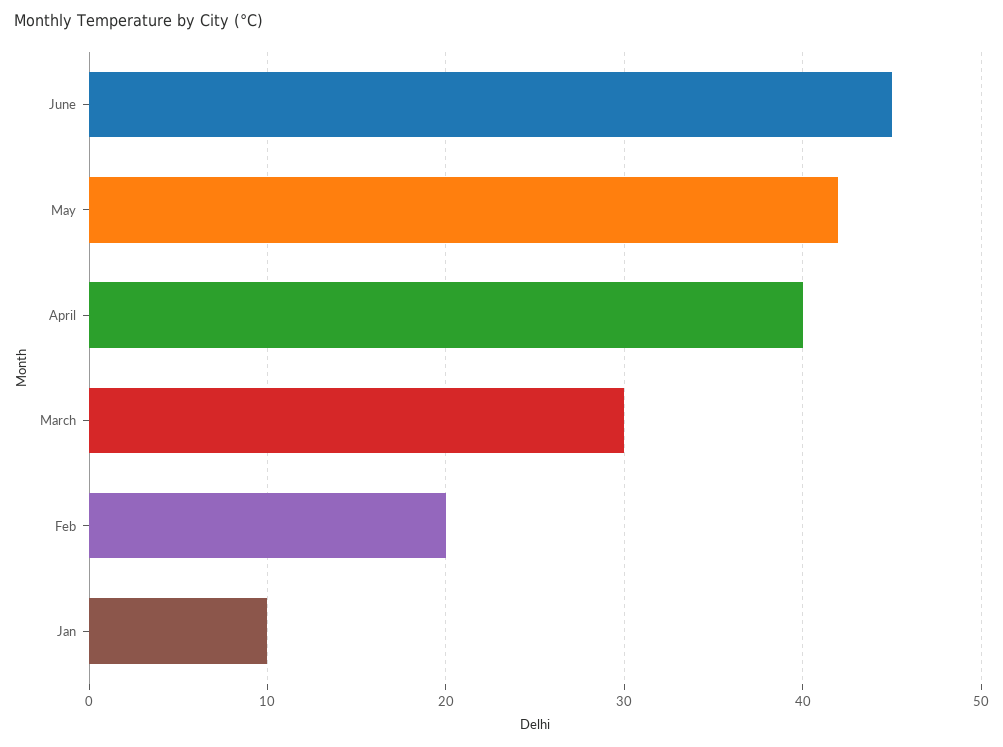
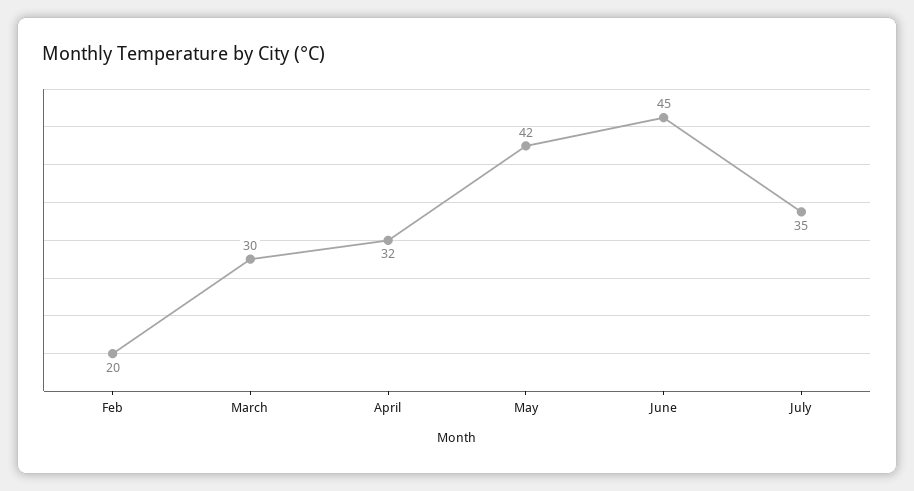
April: 40 -> 32
Jan: 10 -> none
July: none -> 35

